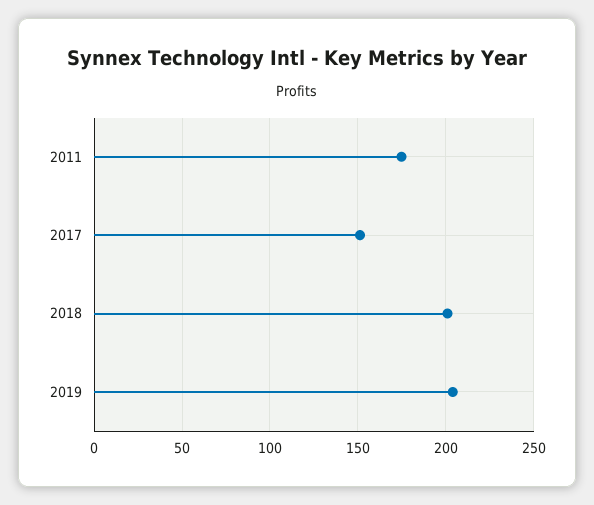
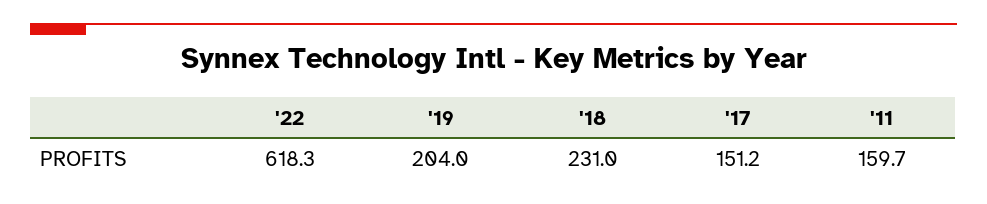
2011: 175 -> 159.7
2018: 200 -> 231
'22: none -> 618.3

